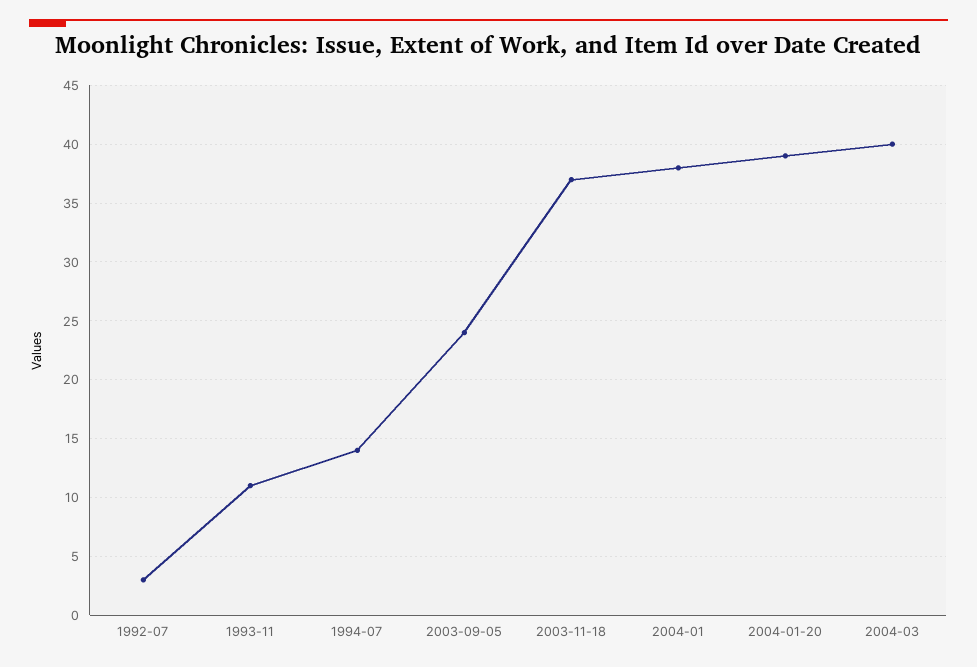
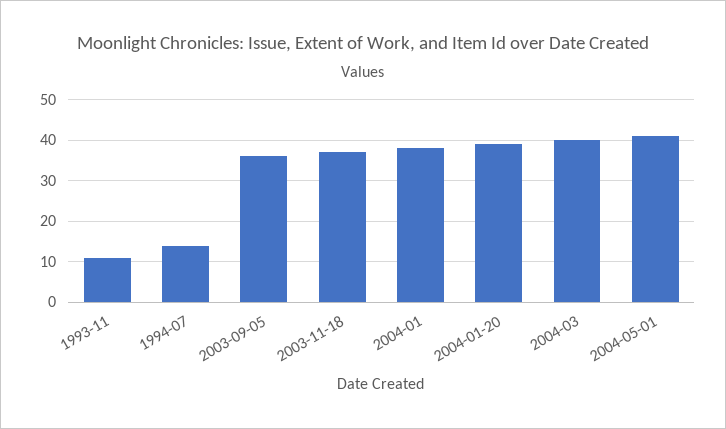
1992-07: 3 -> none
2003-09-05: 24 -> 35
2004-05-01: none -> 40

